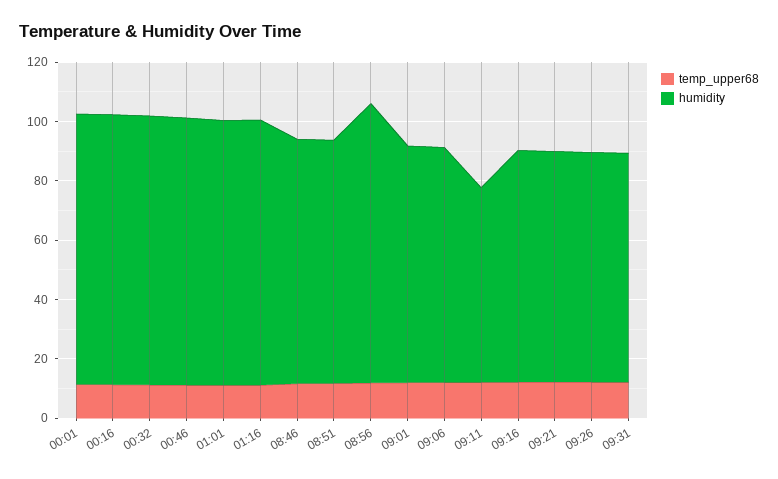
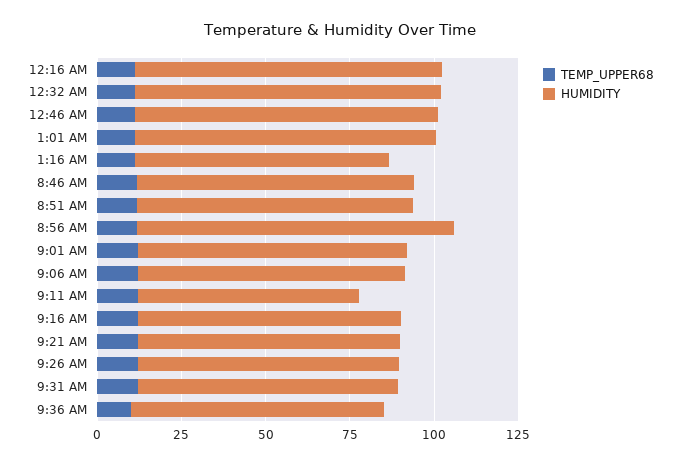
temp_upper68, 00:01: 10 -> none
humidity, 00:01: 90 -> none
humidity, 01:16: 90 -> 75
temp_upper68, 9:36 AM: none -> 10
humidity, 9:36 AM: none -> 75

